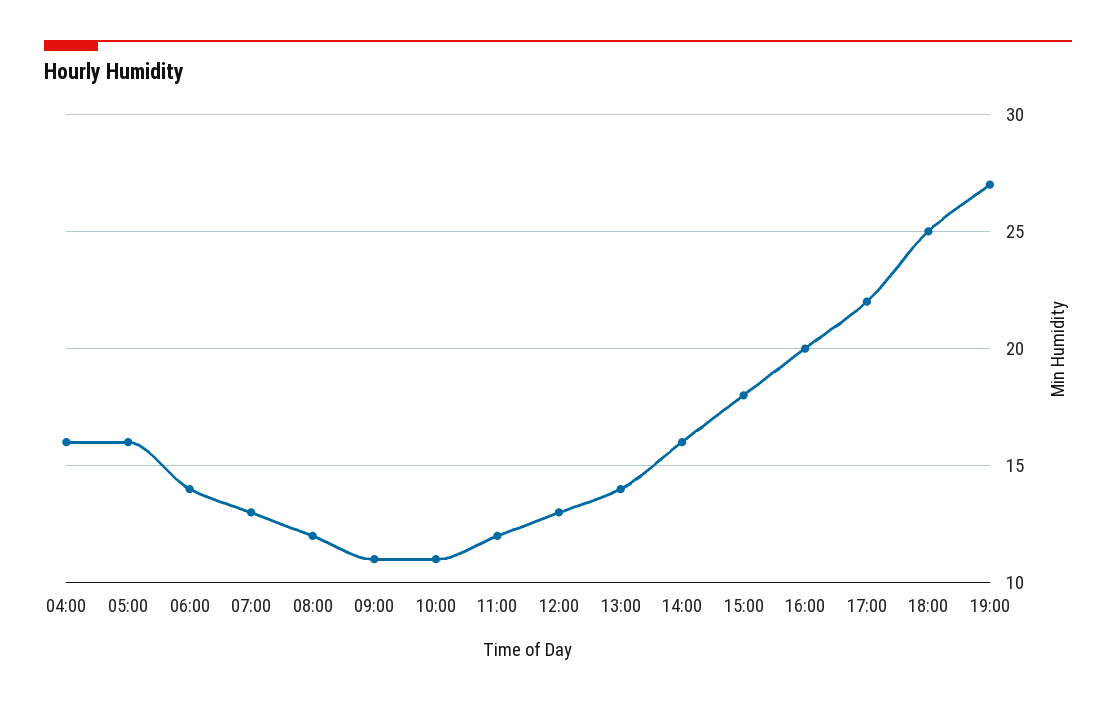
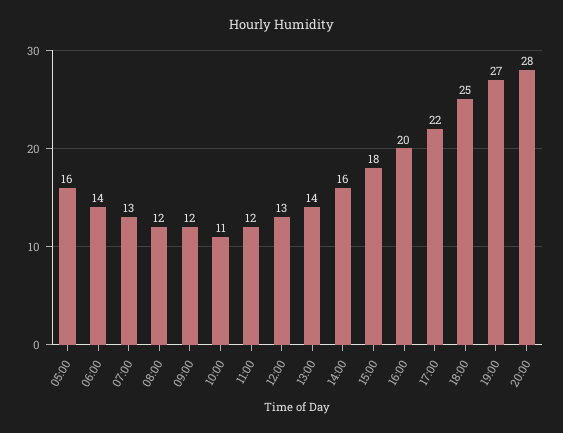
04:00: 16 -> none
09:00: 11 -> 12
20:00: none -> 28

